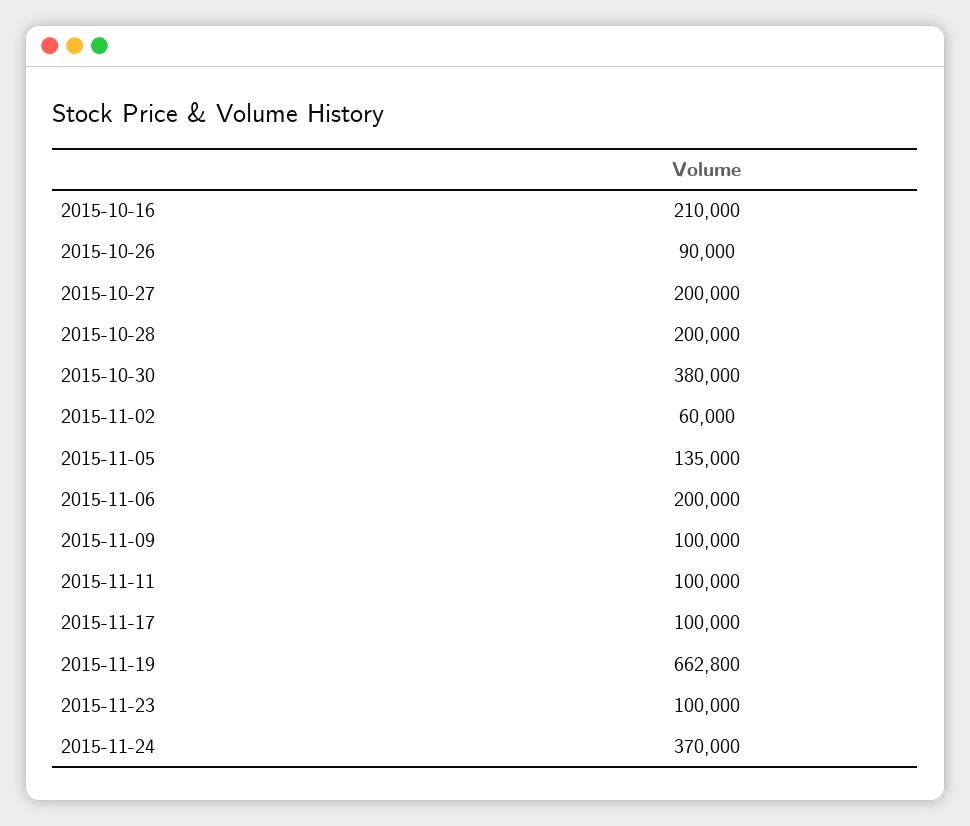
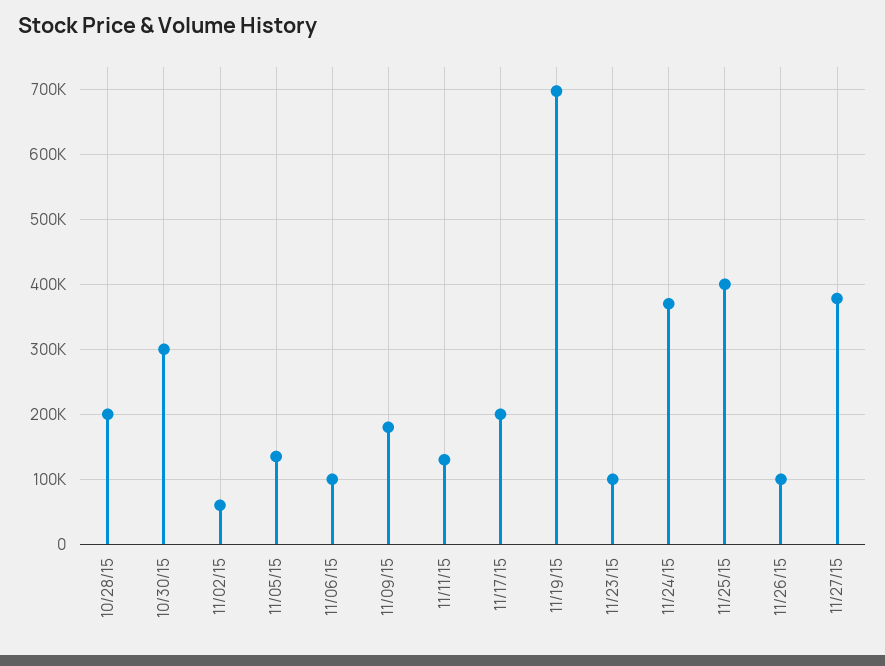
2015-10-16: 210000 -> none
2015-10-26: 90000 -> none
2015-10-27: 200000 -> none
2015-10-30: 380000 -> 300000
2015-11-06: 200000 -> 100000
2015-11-09: 100000 -> 180000
2015-11-11: 100000 -> 130000
2015-11-17: 100000 -> 200000
2015-11-19: 662800 -> 700000
11/25/15: none -> 400000
11/26/15: none -> 100000
11/27/15: none -> 380000

